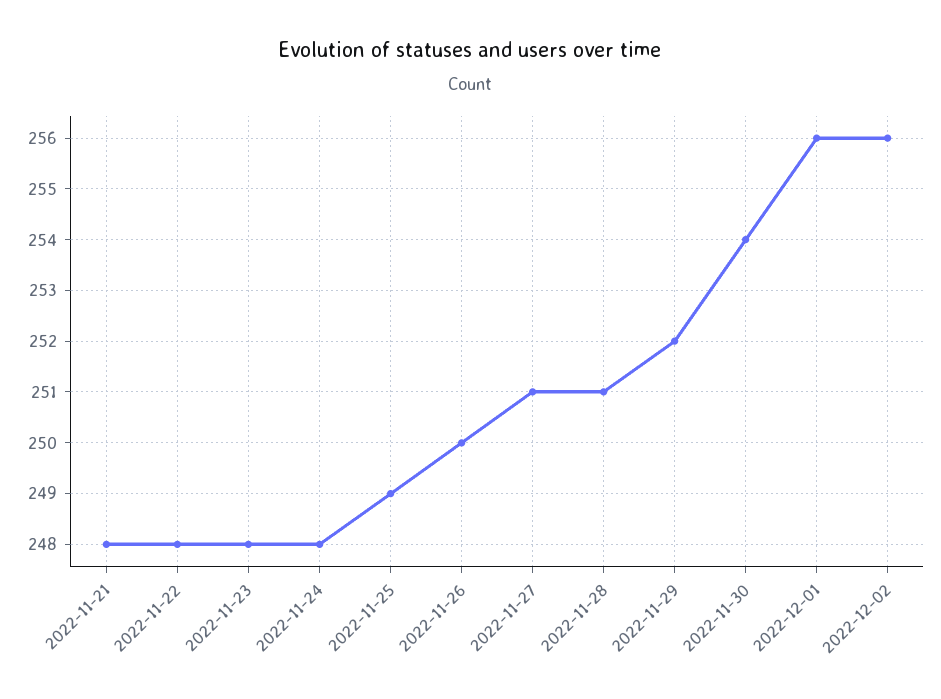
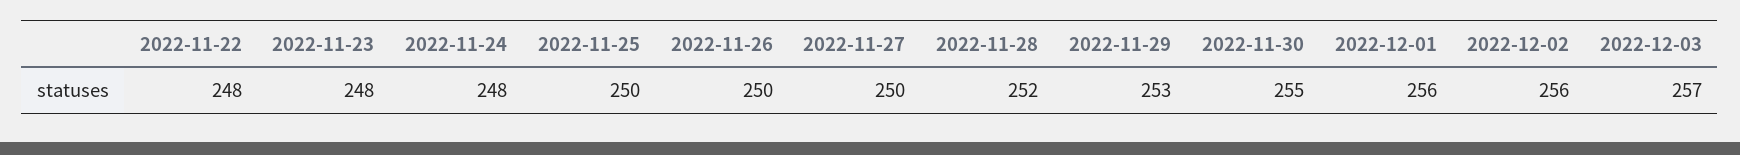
2022-11-21: 248 -> none
2022-11-25: 249 -> 250
2022-11-27: 251 -> 250
2022-11-28: 251 -> 252
2022-11-29: 252 -> 253
2022-11-30: 254 -> 255
2022-12-03: none -> 257

